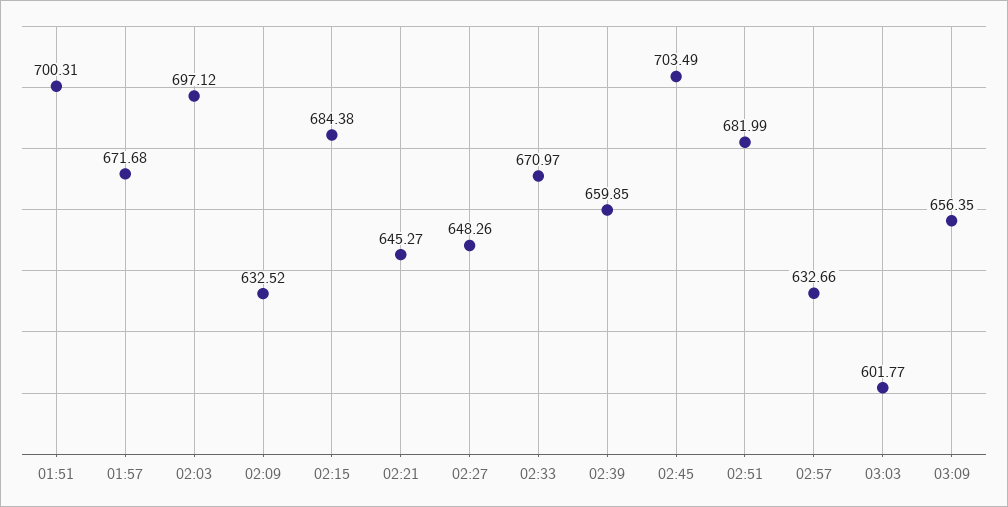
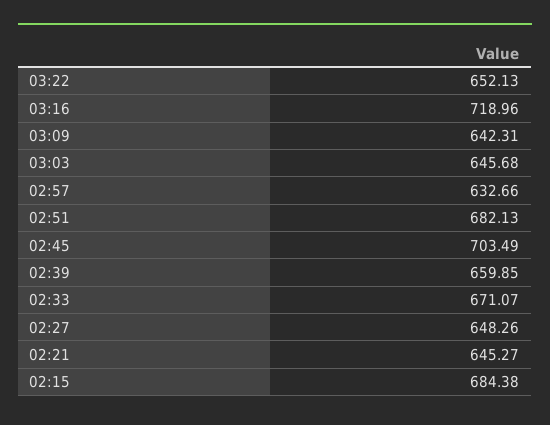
01:51: 700.31 -> none
01:57: 671.68 -> none
02:03: 697.12 -> none
02:09: 632.52 -> none
02:33: 670.97 -> 671.07
02:51: 681.99 -> 682.13
03:03: 601.77 -> 645.68
03:09: 656.35 -> 642.31
03:22: none -> 652.13
03:16: none -> 718.96

